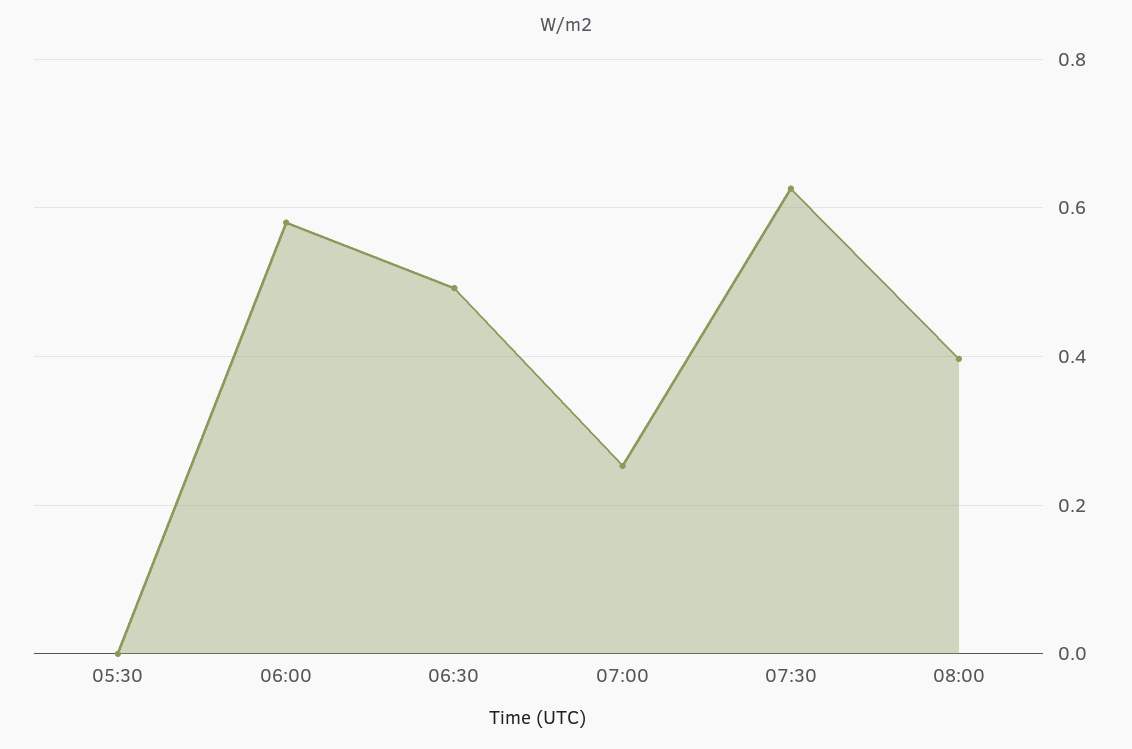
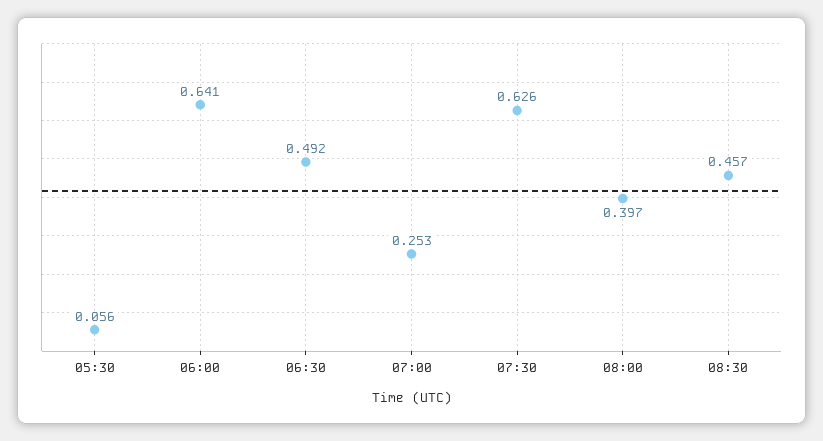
05:30: 0 -> 0.056
06:00: 0.58 -> 0.641
08:30: none -> 0.457

